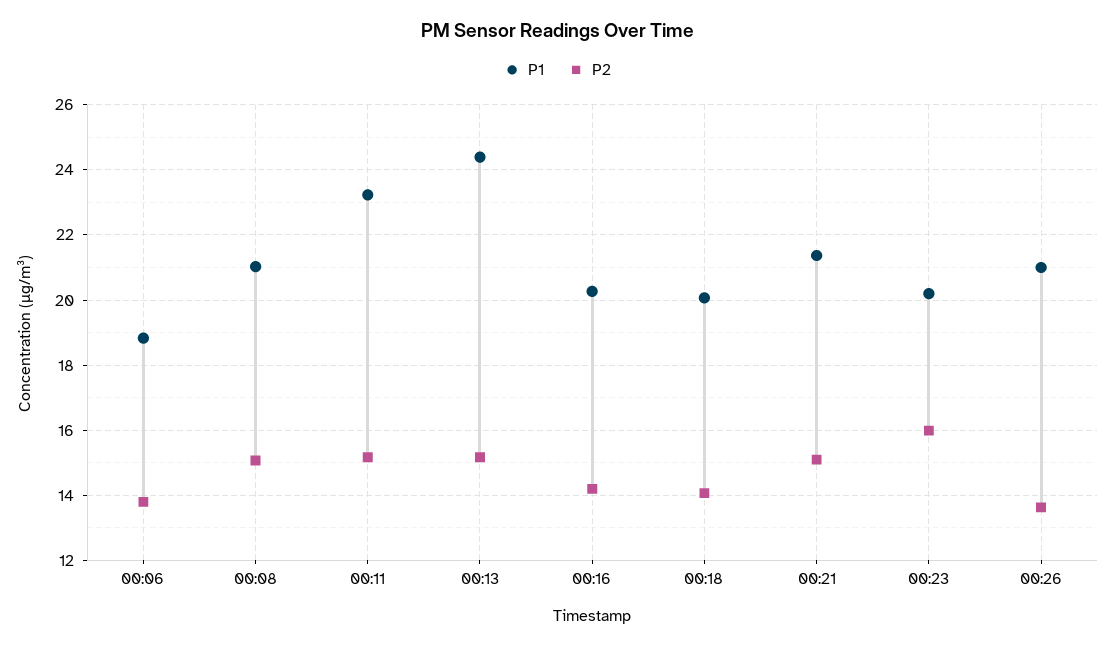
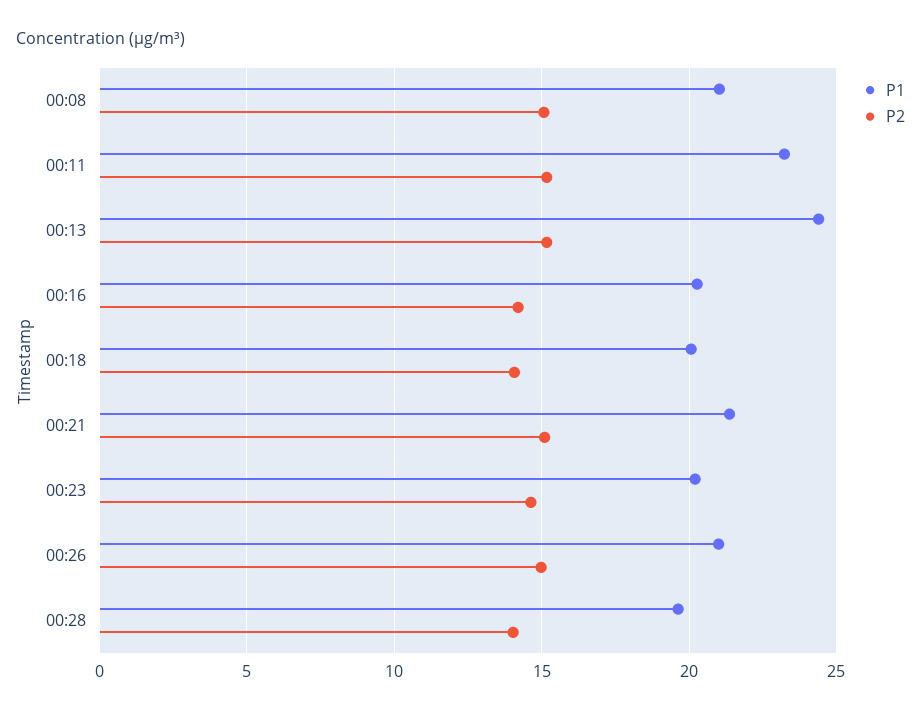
P1, 00:06: 18.8 -> none
P2, 00:06: 13.8 -> none
P2, 00:23: 16 -> 14.5
P2, 00:26: 13.6 -> 15
P1, 00:28: none -> 19.5
P2, 00:28: none -> 14

